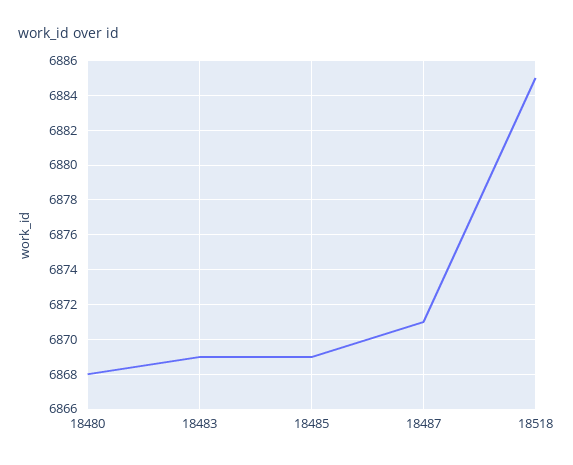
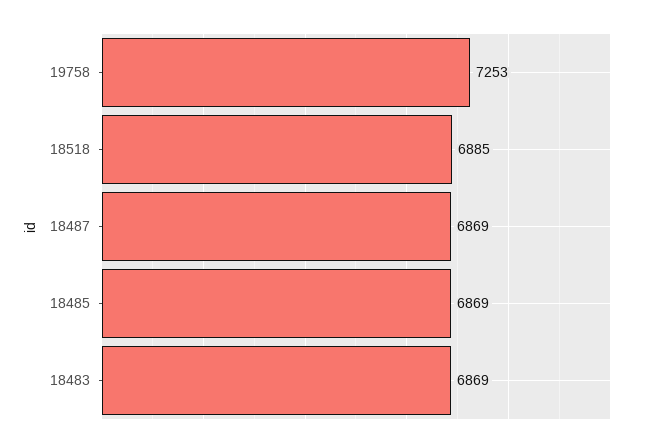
18480: 6868 -> none
18487: 6871 -> 6869
19758: none -> 7253

